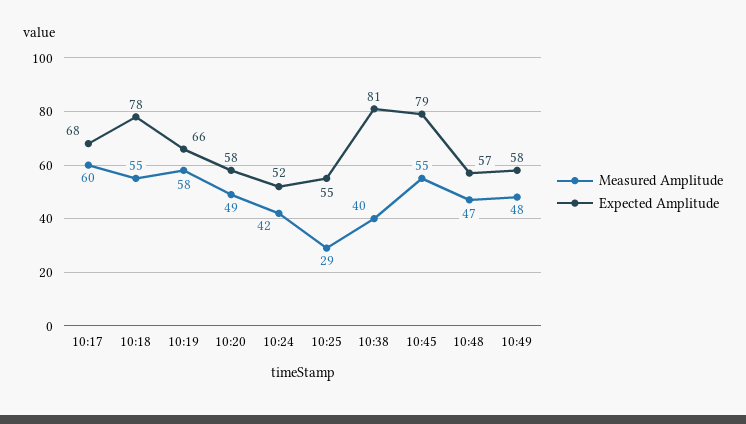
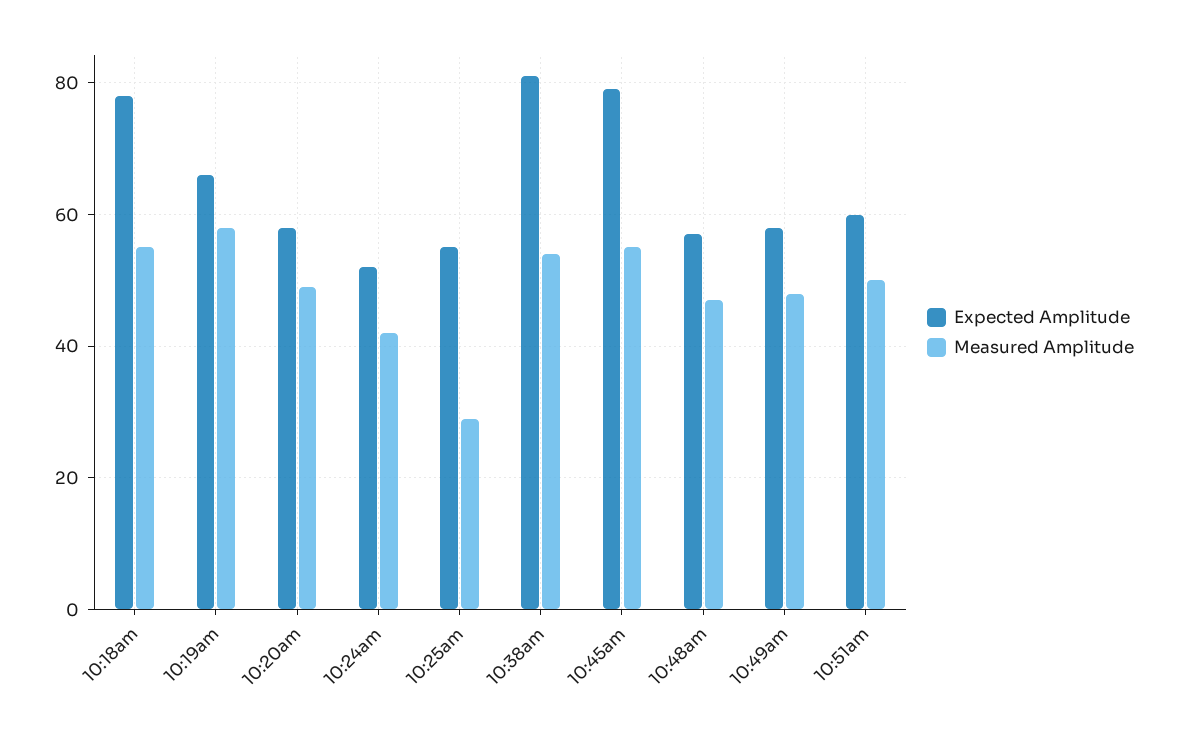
Measured Amplitude, 10:17: 60 -> none
Expected Amplitude, 10:17: 68 -> none
Measured Amplitude, 10:38: 40 -> 55
Expected Amplitude, 10:51am: none -> 60
Measured Amplitude, 10:51am: none -> 50

